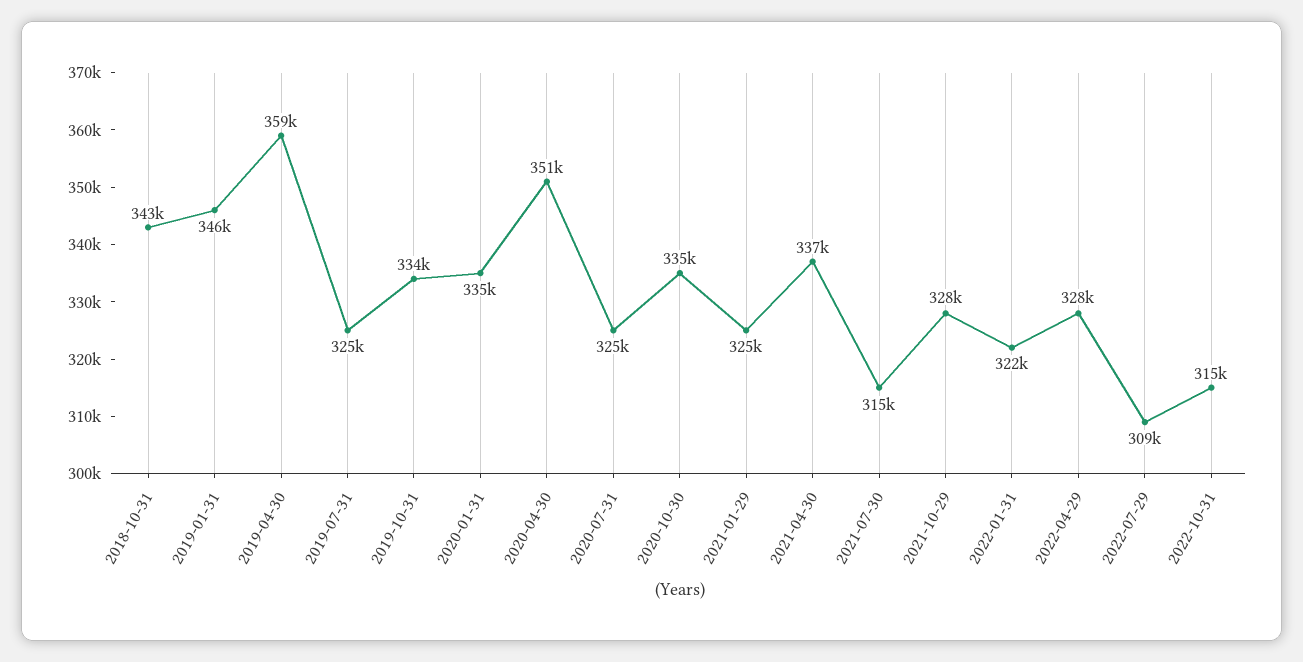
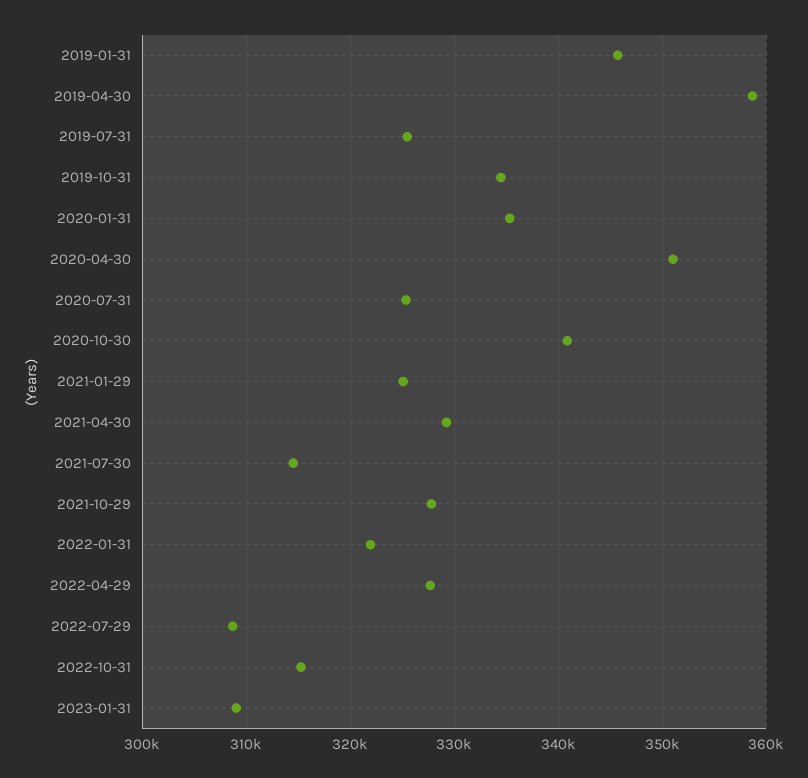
2018-10-31: 343000 -> none
2020-10-30: 335000 -> 341000
2021-04-30: 337000 -> 329000
2023-01-31: none -> 309000

